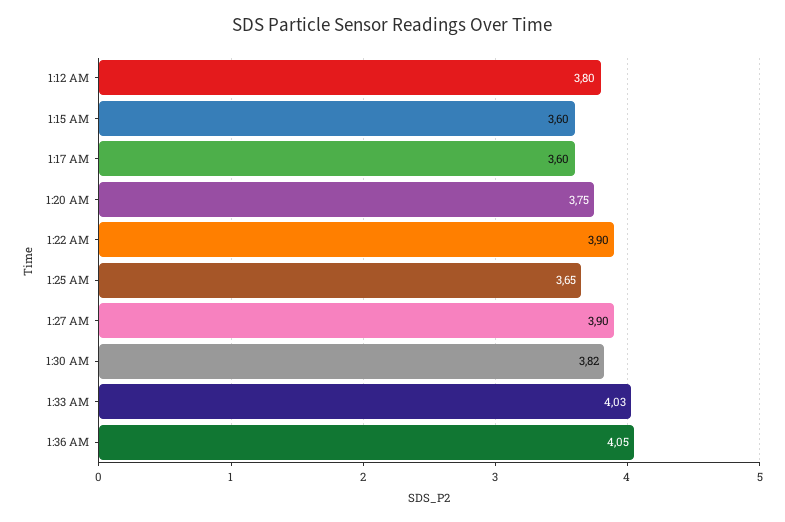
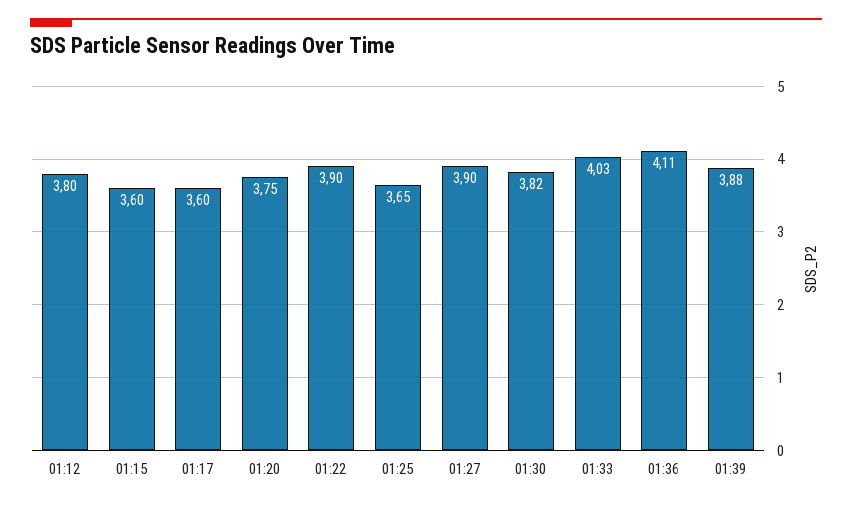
1:36 AM: 4.05 -> 4.11
01:39: none -> 3.88

